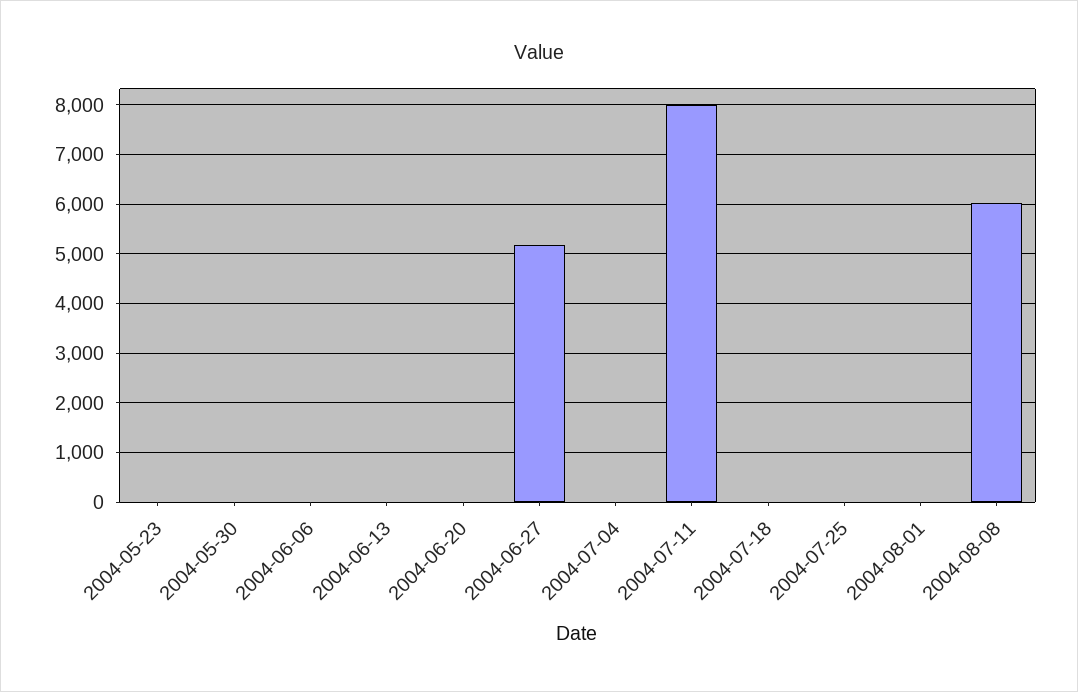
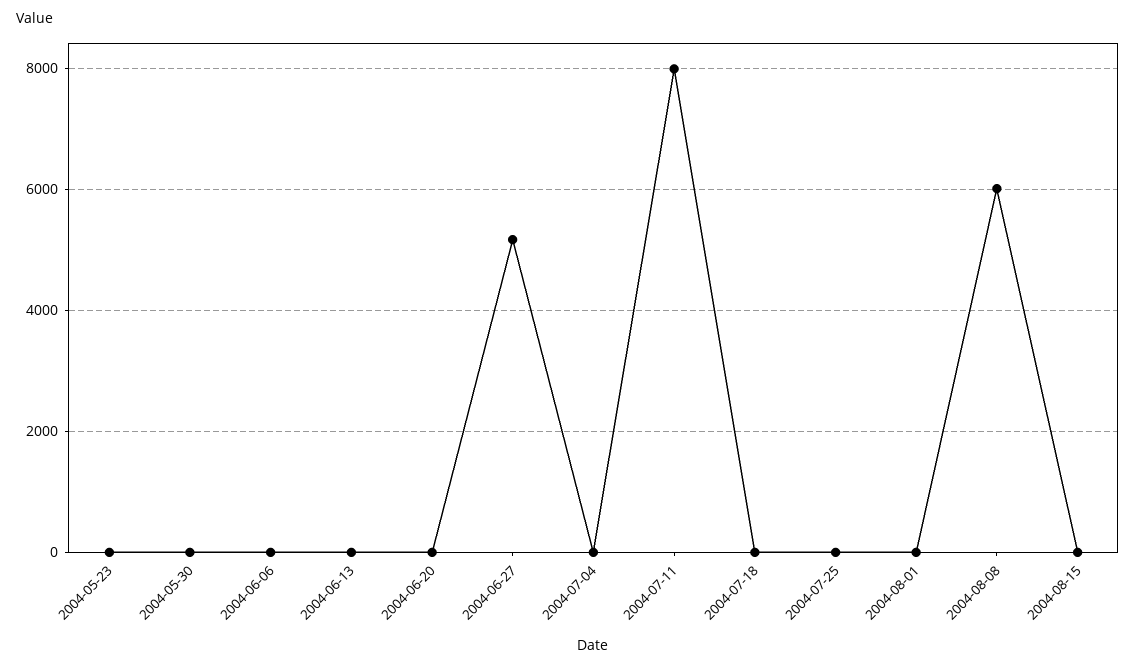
2004-08-15: none -> 0

